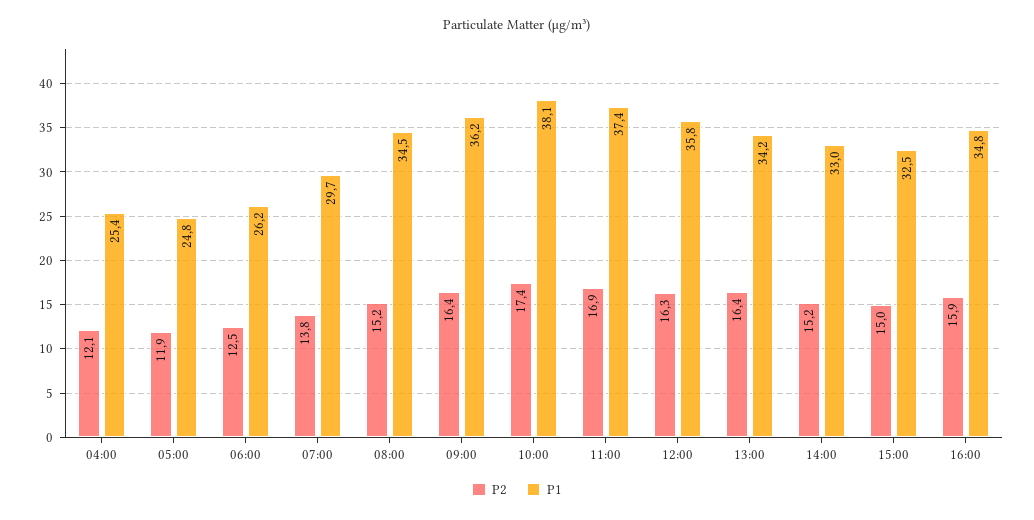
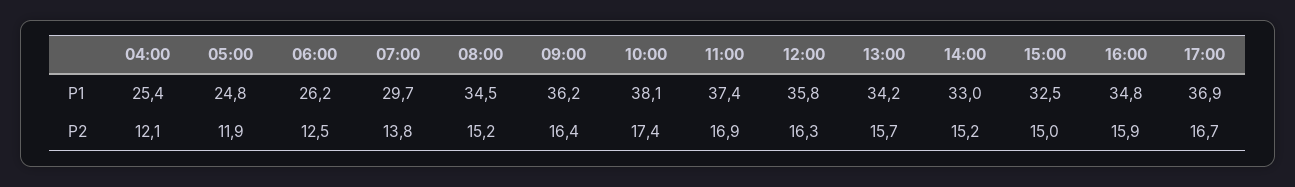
P2, 13:00: 16.4 -> 15.7
P1, 17:00: none -> 36.9
P2, 17:00: none -> 16.7

